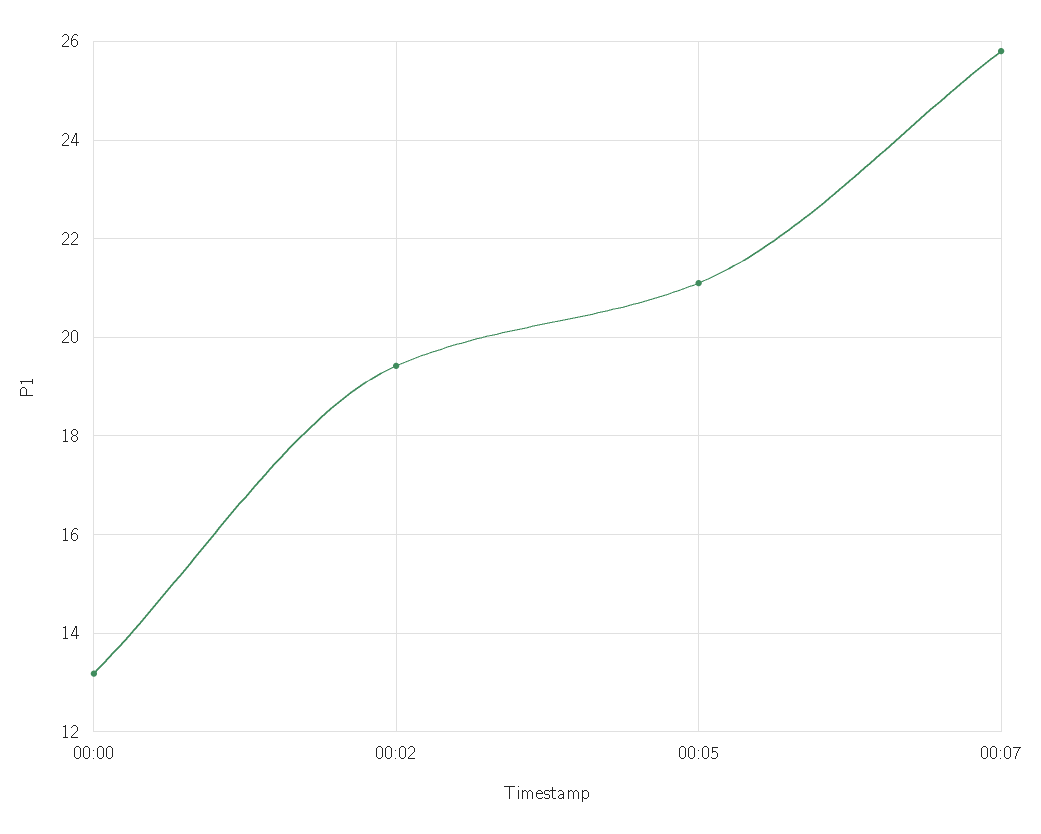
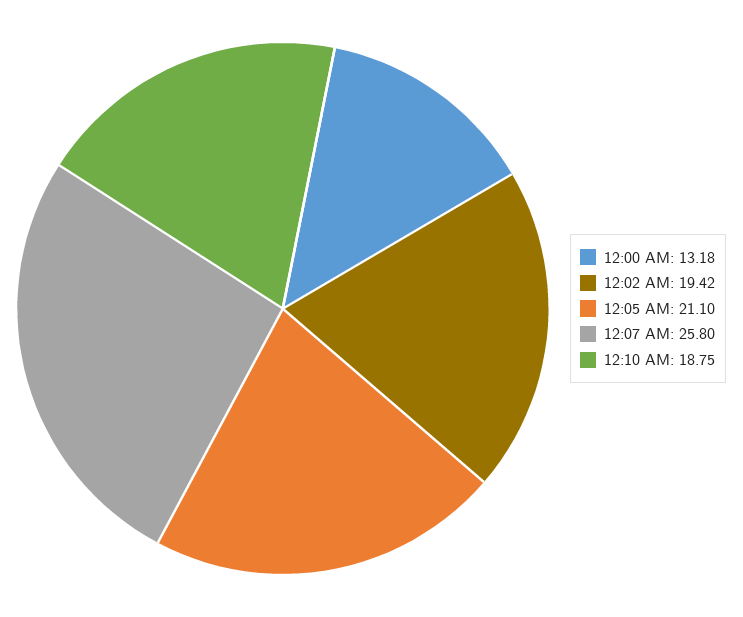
12:10 AM: none -> 18.75

